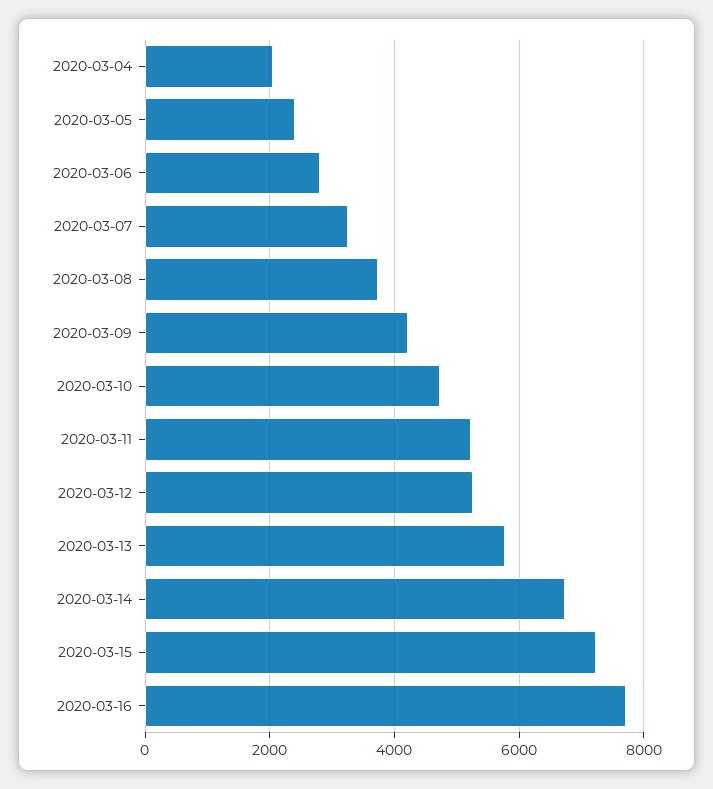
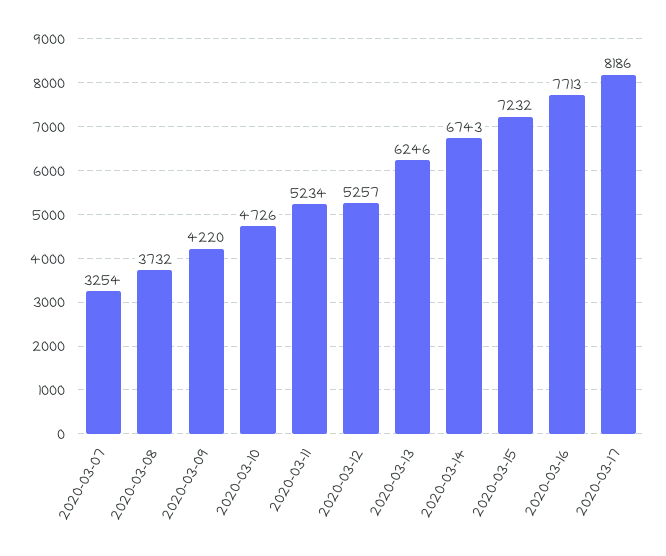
2020-03-04: 2000 -> none
2020-03-05: 2400 -> none
2020-03-06: 2800 -> none
2020-03-13: 5800 -> 6246
2020-03-17: none -> 8186

